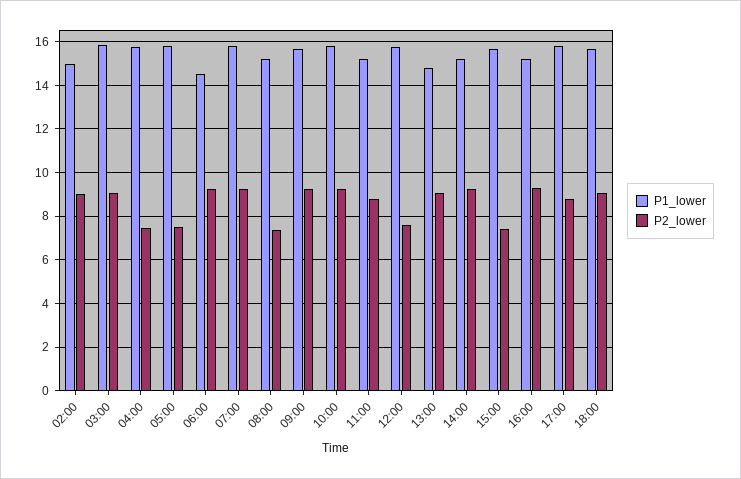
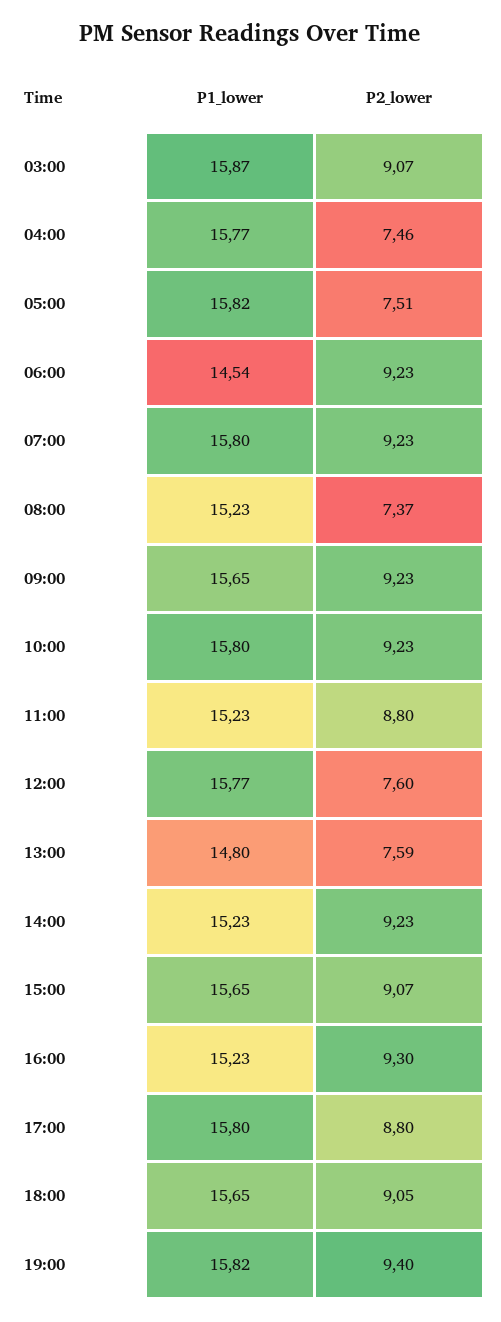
P1_lower, 02:00: 15 -> none
P2_lower, 02:00: 9 -> none
P2_lower, 13:00: 9 -> 7.59
P2_lower, 15:00: 7.5 -> 9.07
P1_lower, 19:00: none -> 15.82
P2_lower, 19:00: none -> 9.4

